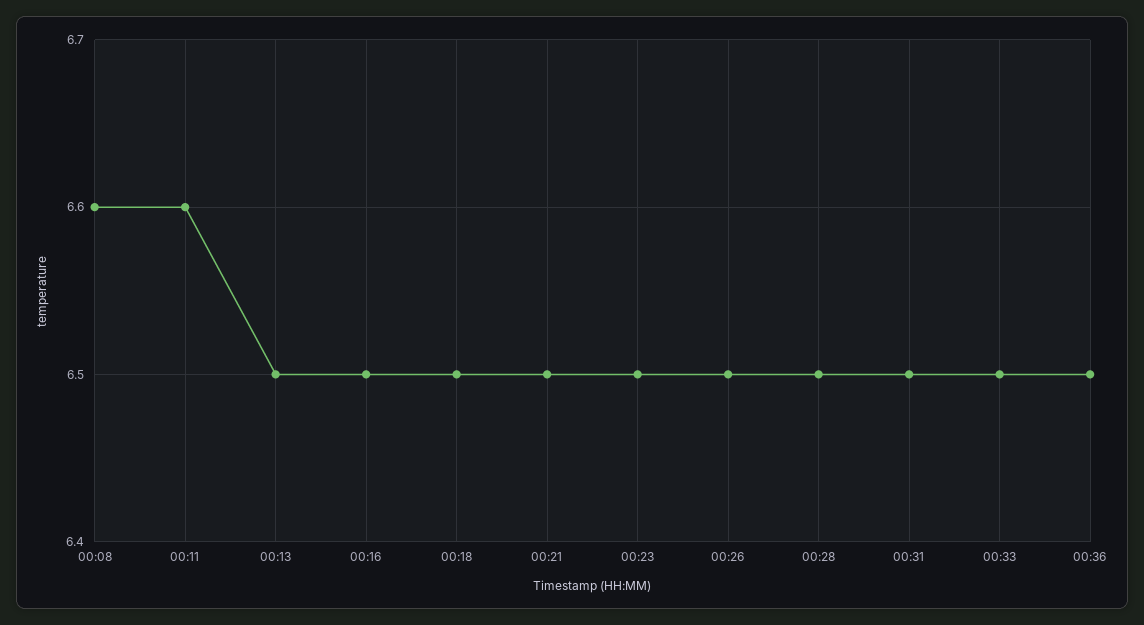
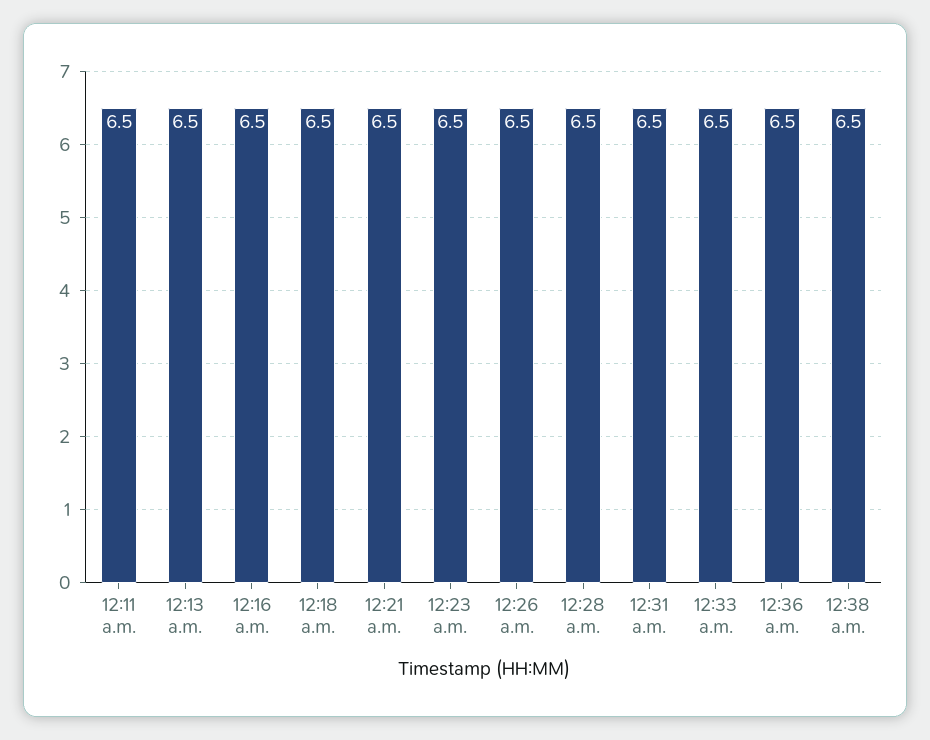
00:08: 6.6 -> none
00:11: 6.6 -> 6.5
12:38 a.m.: none -> 6.5

